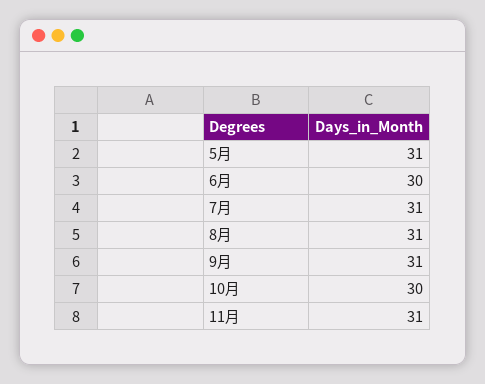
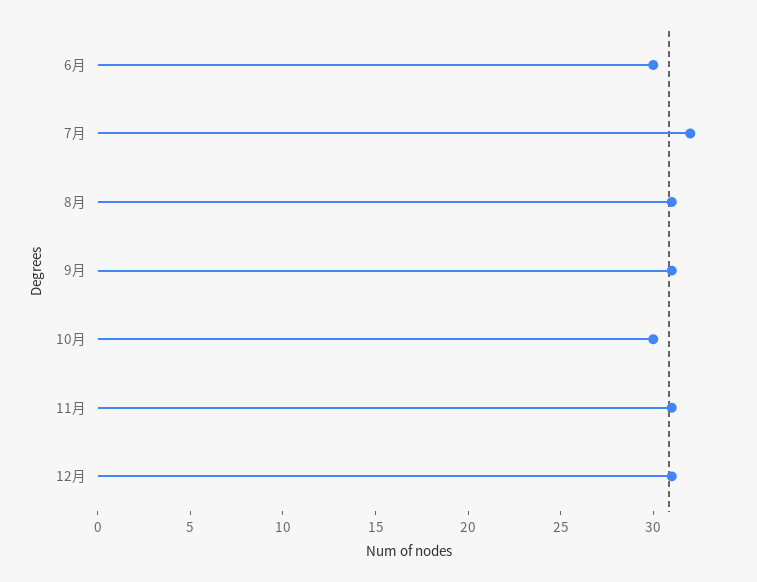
5月: 31 -> none
7月: 31 -> 32
12月: none -> 31

